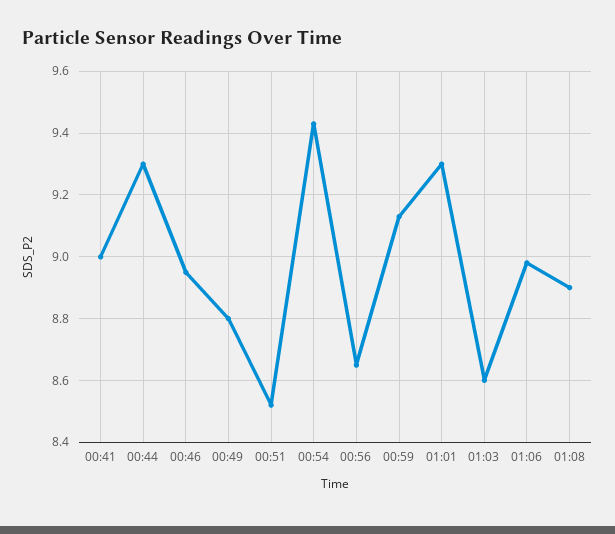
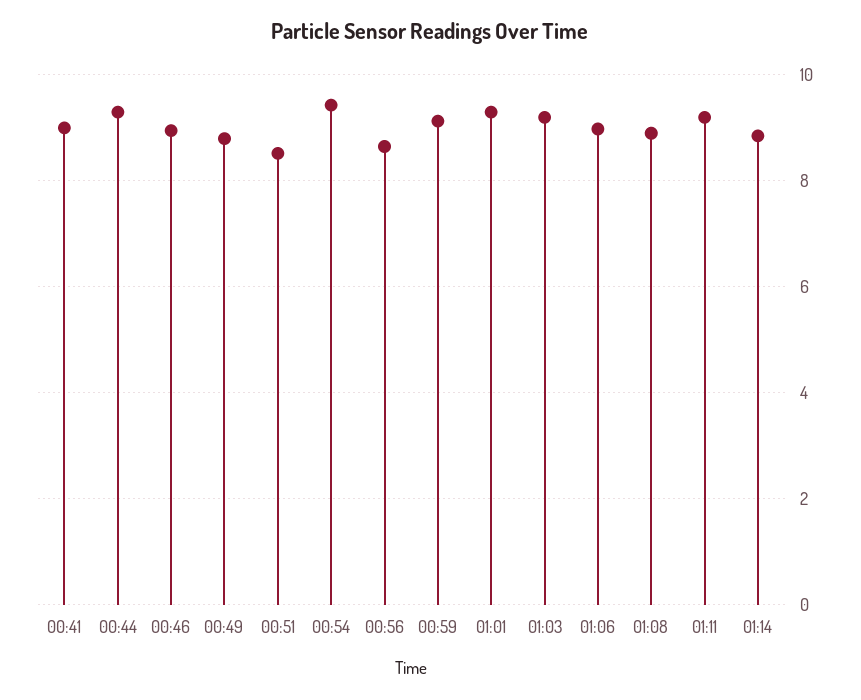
01:03: 8.6 -> 9.2
01:11: none -> 9.2
01:14: none -> 8.8

